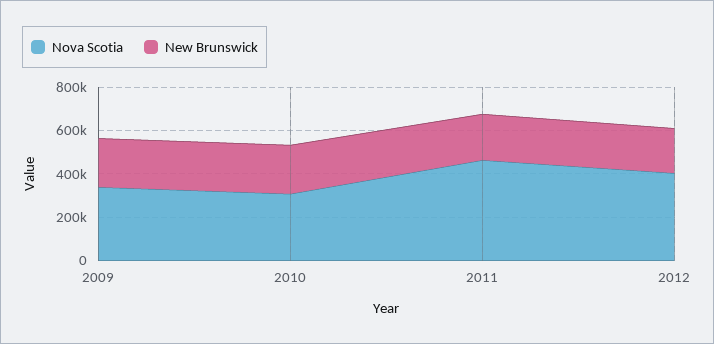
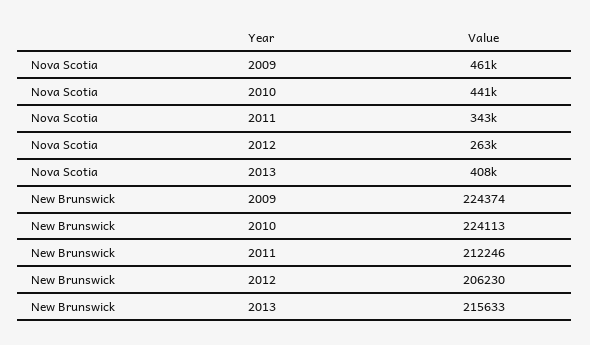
Nova Scotia, 2009: 350000 -> 461000
Nova Scotia, 2010: 300000 -> 441000
Nova Scotia, 2011: 450000 -> 343000
Nova Scotia, 2012: 400000 -> 263000
Nova Scotia, 2013: none -> 408000
New Brunswick, 2013: none -> 215633

